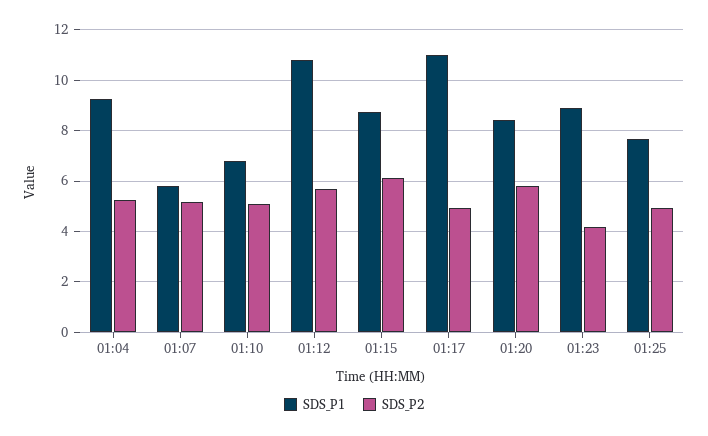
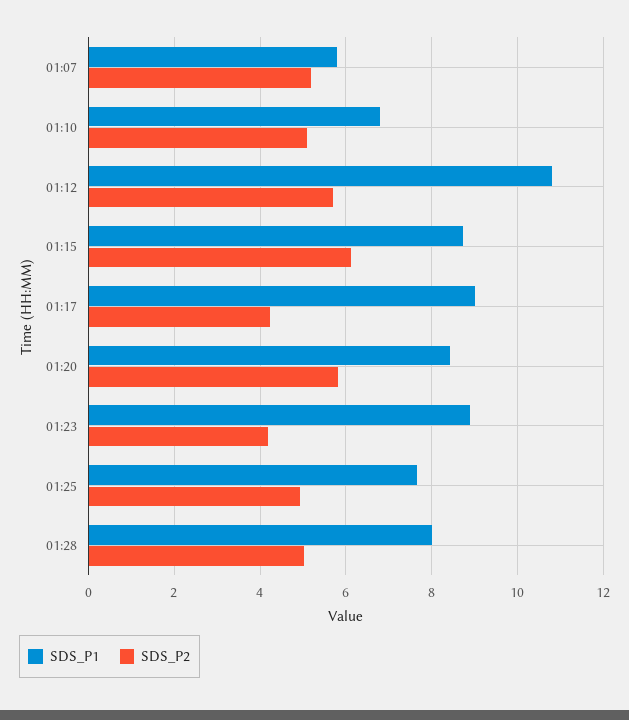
SDS_P1, 01:04: 9.25 -> none
SDS_P2, 01:04: 5.25 -> none
SDS_P1, 01:17: 11 -> 9
SDS_P2, 01:17: 5 -> 4.2
SDS_P1, 01:28: none -> 8
SDS_P2, 01:28: none -> 5

